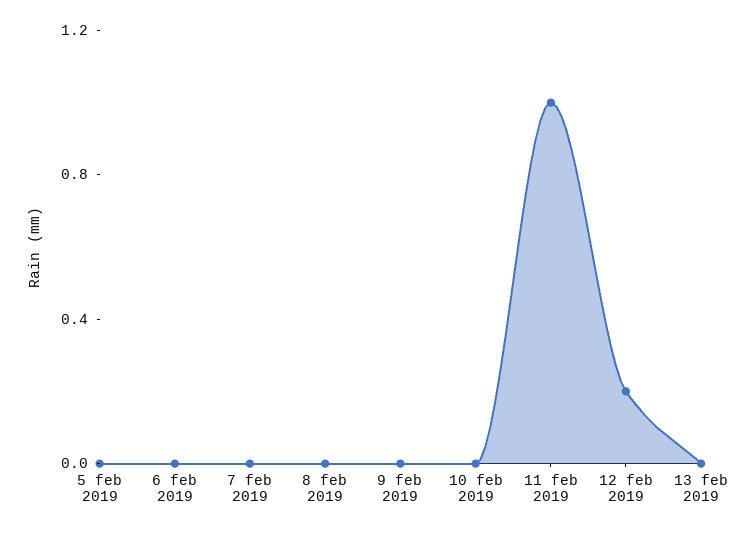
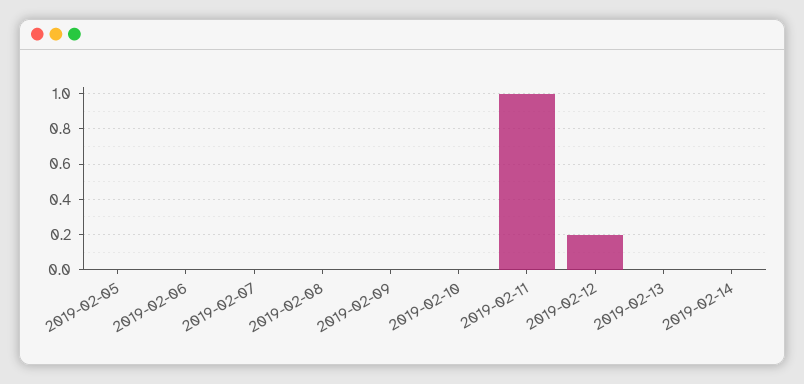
2019-02-14: none -> 0

